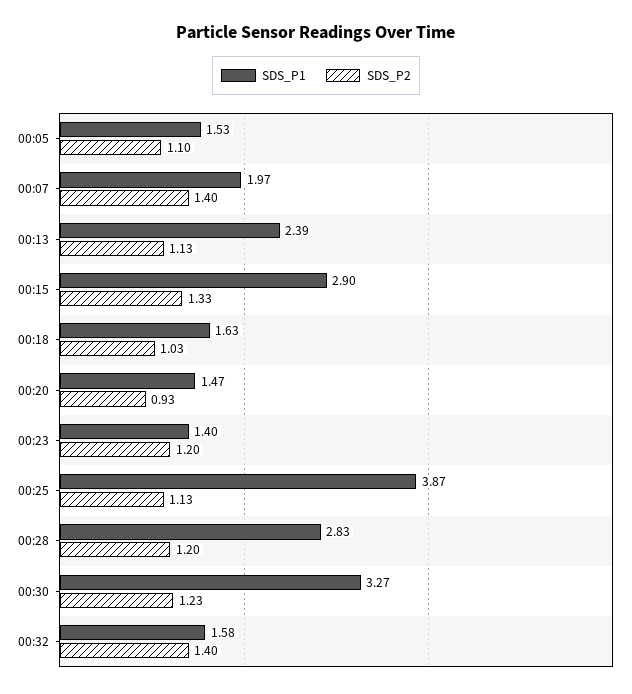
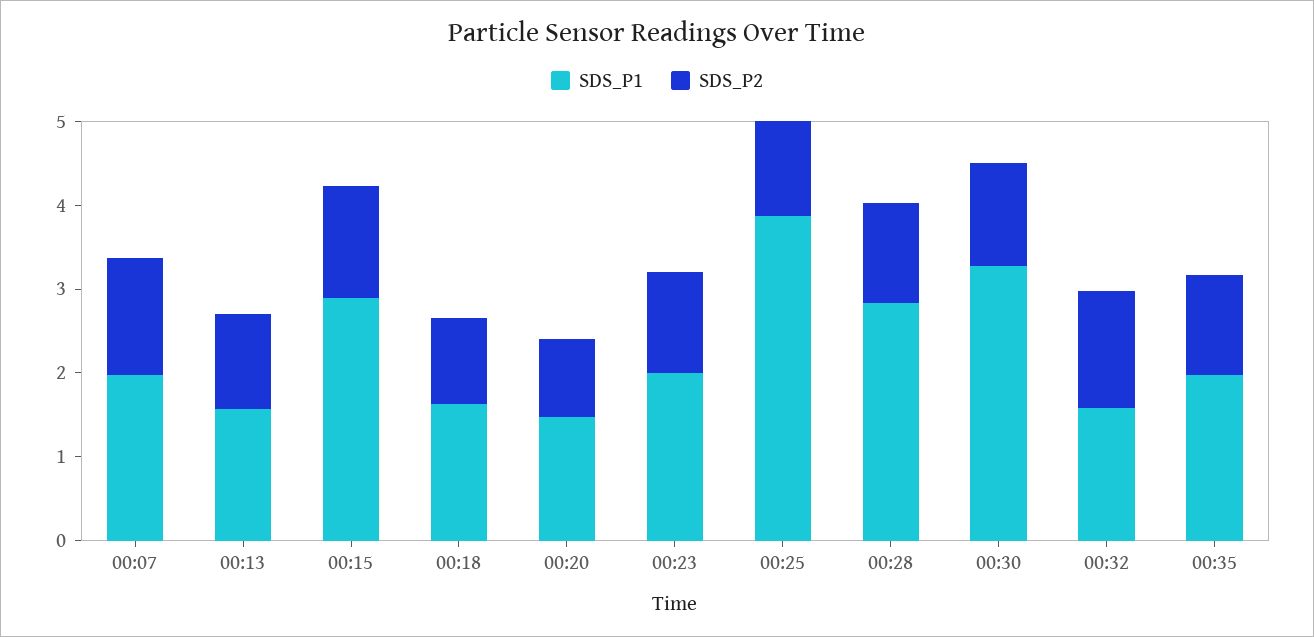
SDS_P1, 00:05: 1.53 -> none
SDS_P2, 00:05: 1.1 -> none
SDS_P1, 00:13: 2.39 -> 1.6
SDS_P1, 00:23: 1.4 -> 2
SDS_P1, 00:35: none -> 2
SDS_P2, 00:35: none -> 1.2

